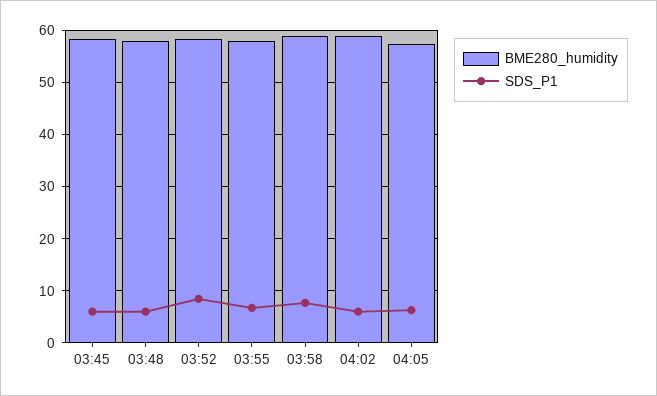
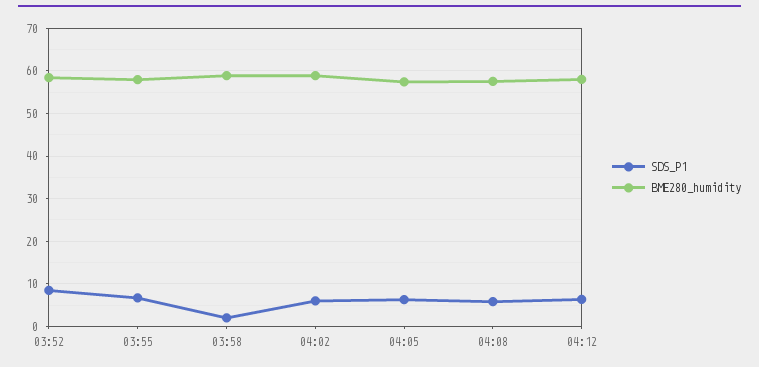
BME280_humidity, 03:45: 58 -> none
SDS_P1, 03:45: 6 -> none
BME280_humidity, 03:48: 58 -> none
SDS_P1, 03:48: 6 -> none
SDS_P1, 03:58: 8 -> 2
SDS_P1, 04:08: none -> 6
BME280_humidity, 04:08: none -> 58
SDS_P1, 04:12: none -> 6
BME280_humidity, 04:12: none -> 58

